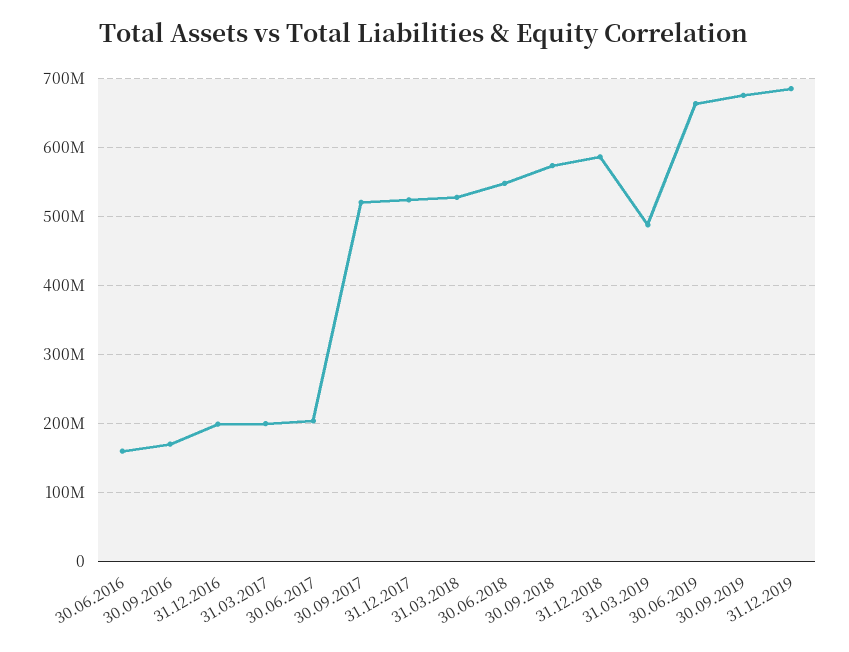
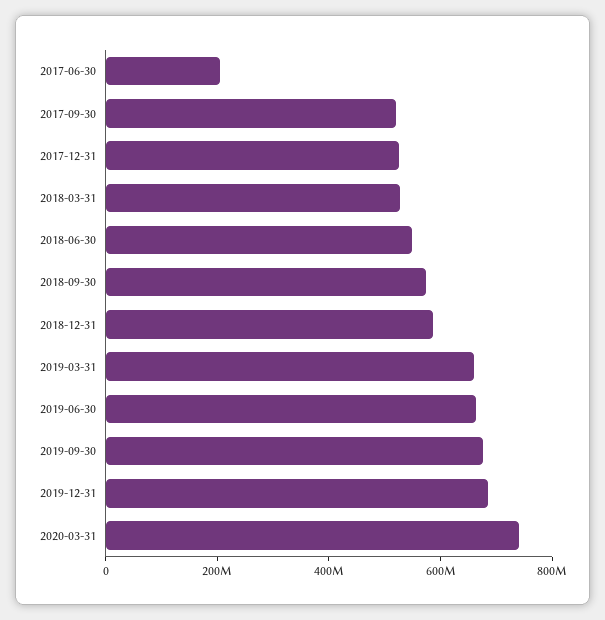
30.06.2016: 160000000 -> none
30.09.2016: 170000000 -> none
31.12.2016: 200000000 -> none
31.03.2017: 200000000 -> none
31.03.2019: 490000000 -> 650000000
2020-03-31: none -> 750000000

